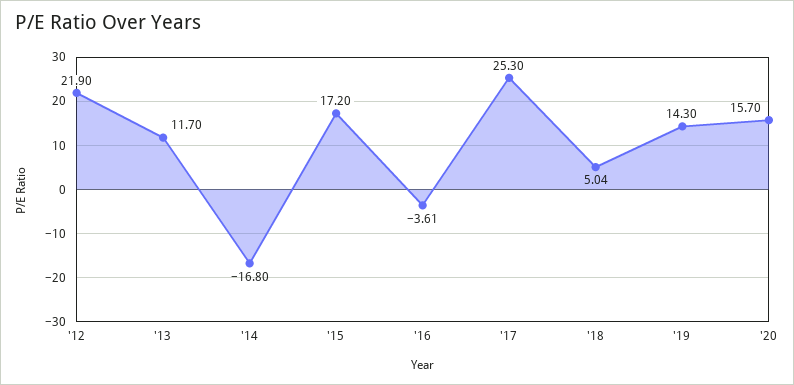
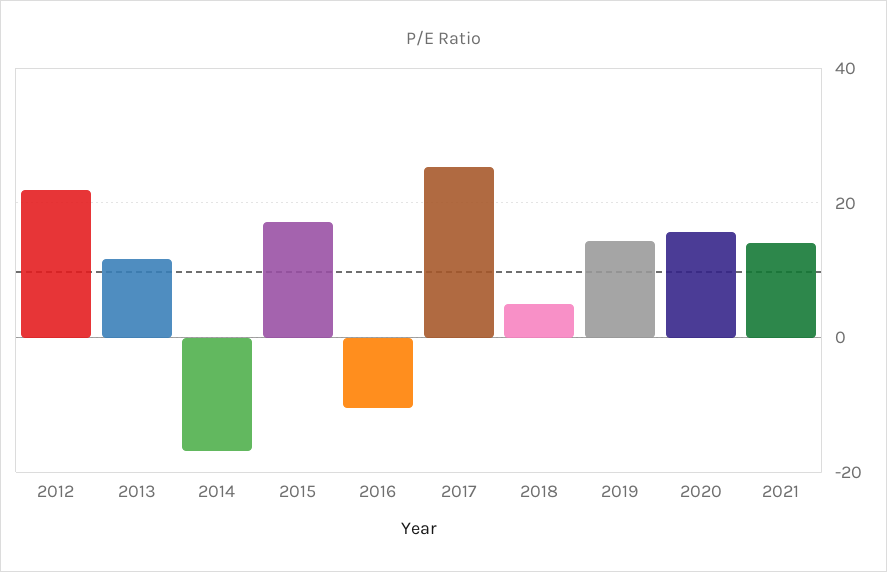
'16: -3.61 -> -10
2021: none -> 14

